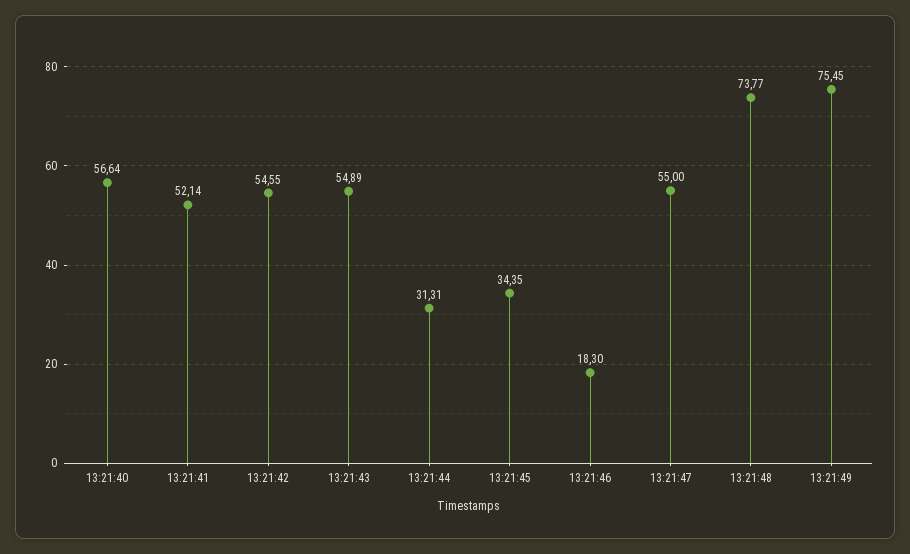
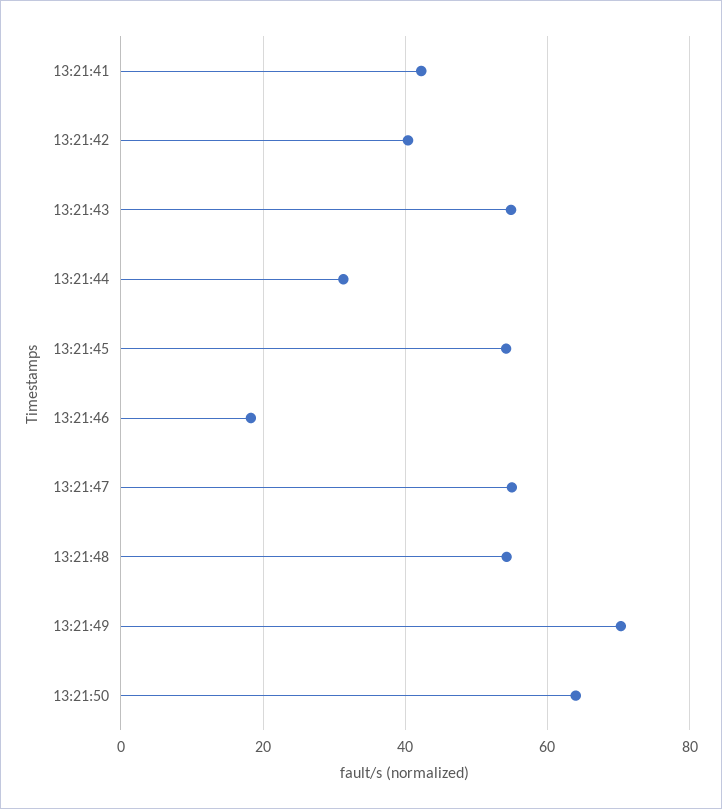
13:21:40: 56.64 -> none
13:21:41: 52.14 -> 42
13:21:42: 54.55 -> 40
13:21:45: 34.35 -> 54
13:21:48: 73.77 -> 54
13:21:49: 75.45 -> 70
13:21:50: none -> 64

